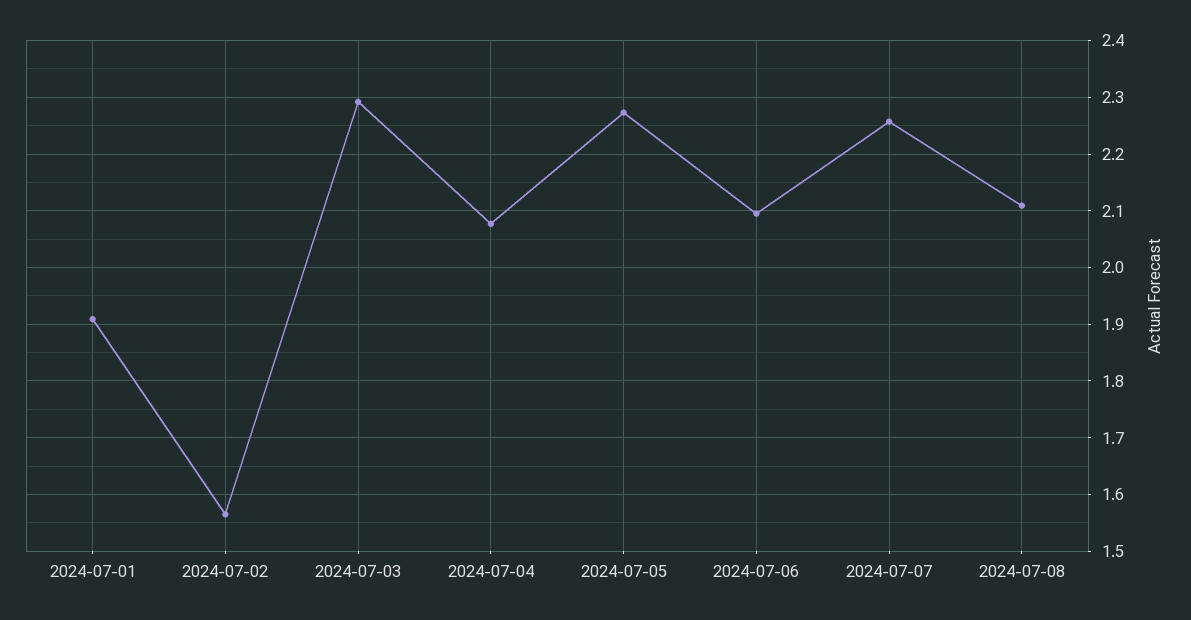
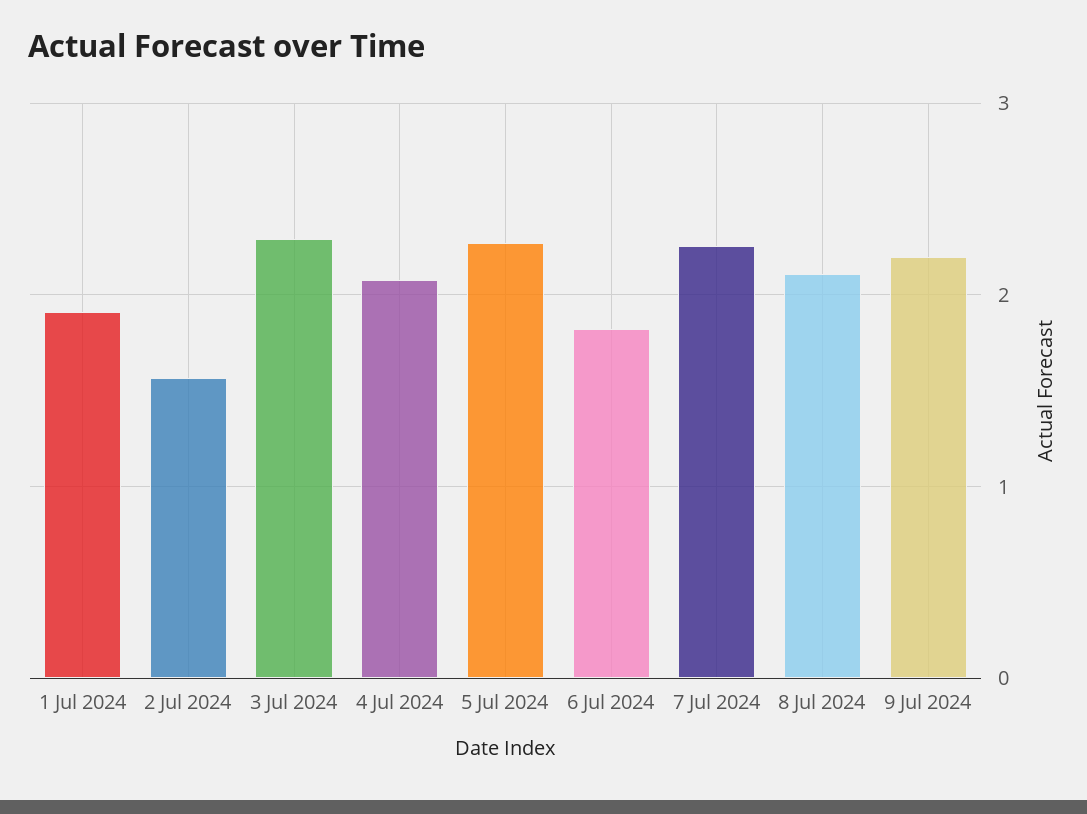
2024-07-06: 2.1 -> 1.8
9 Jul 2024: none -> 2.2

